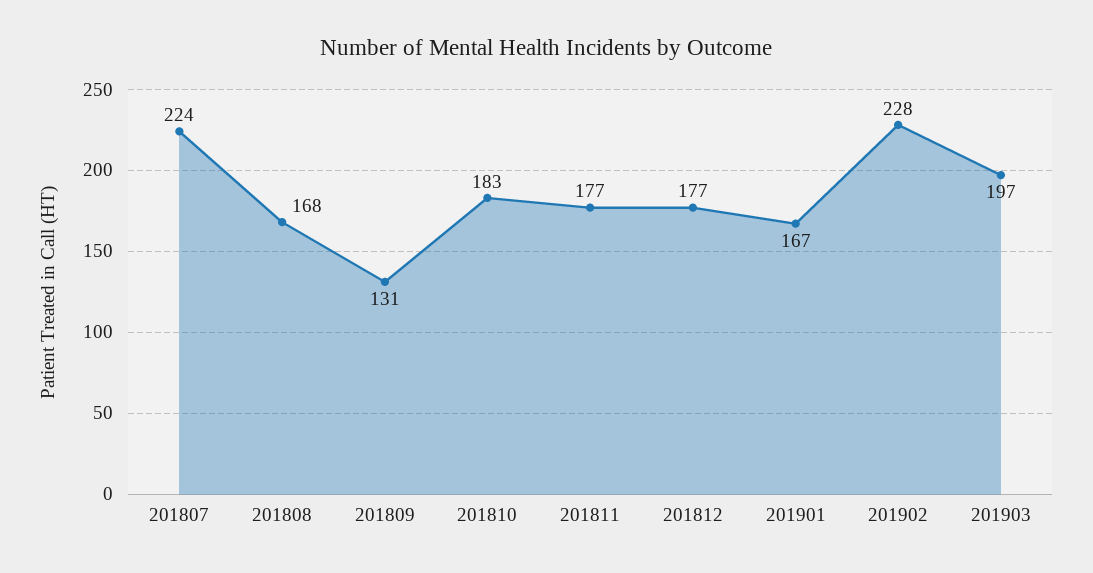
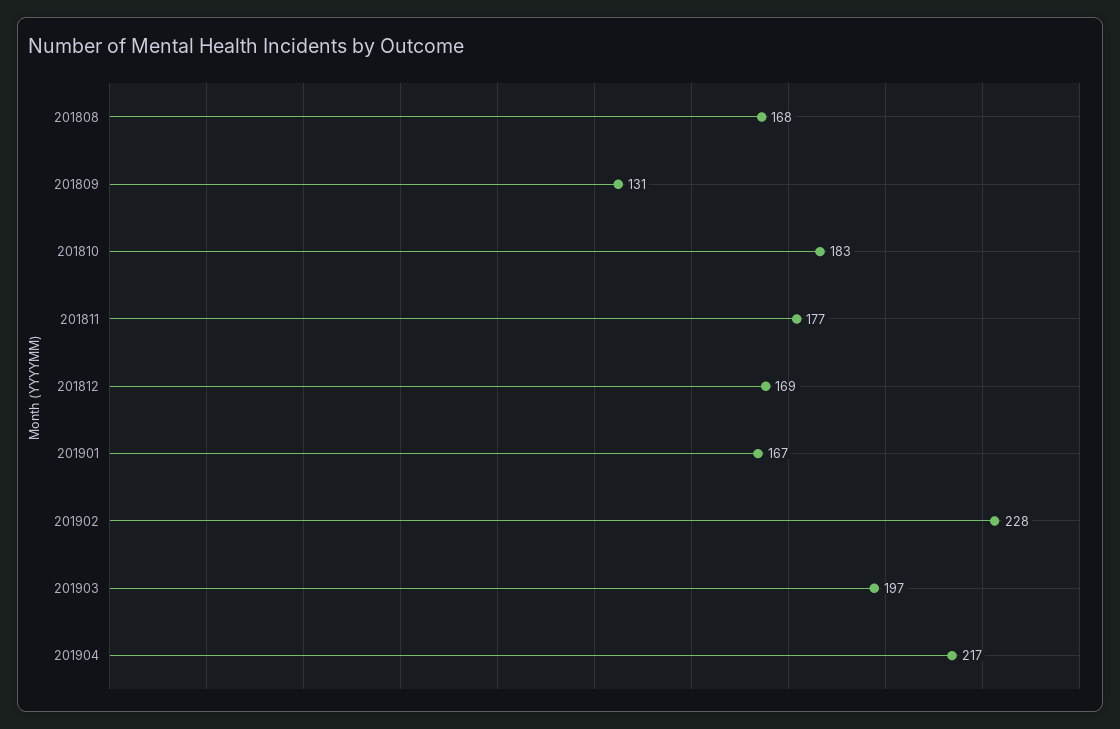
201807: 224 -> none
201812: 177 -> 169
201904: none -> 217

